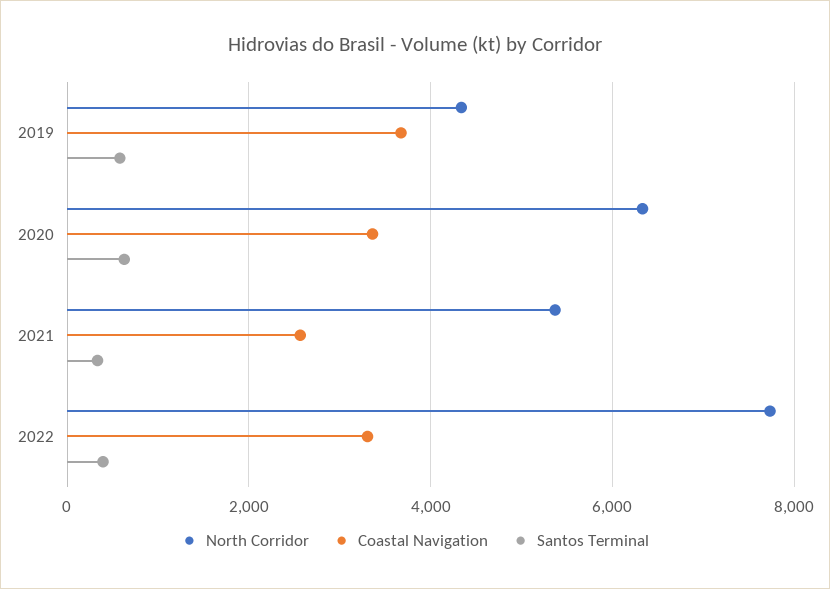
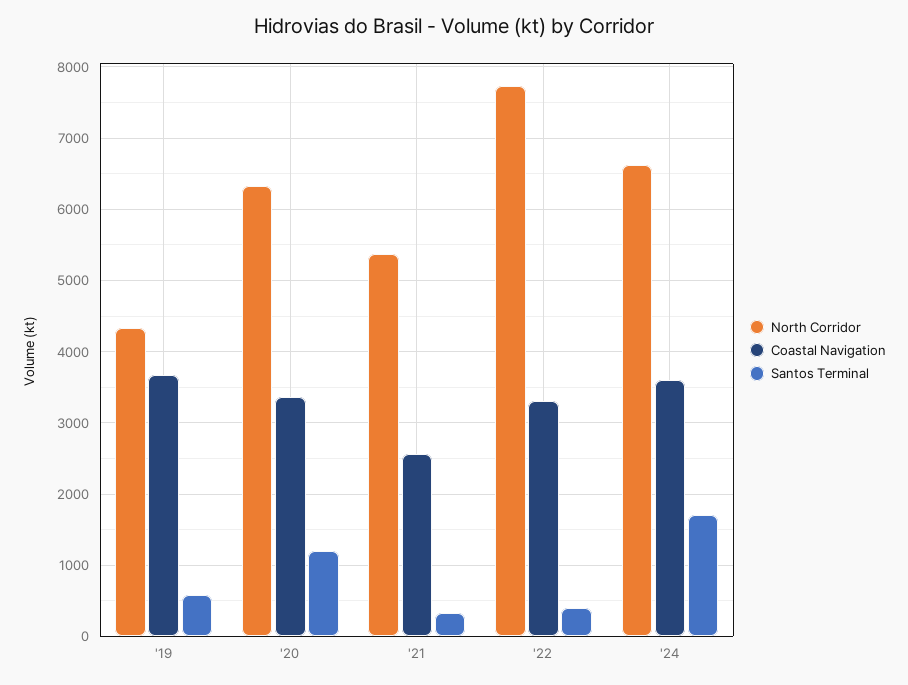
Santos Terminal, 2020: 600 -> 1200
North Corridor, '24: none -> 6600
Coastal Navigation, '24: none -> 3600
Santos Terminal, '24: none -> 1700

